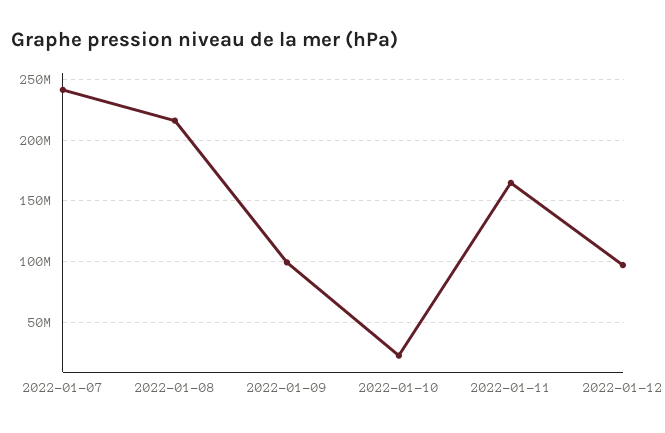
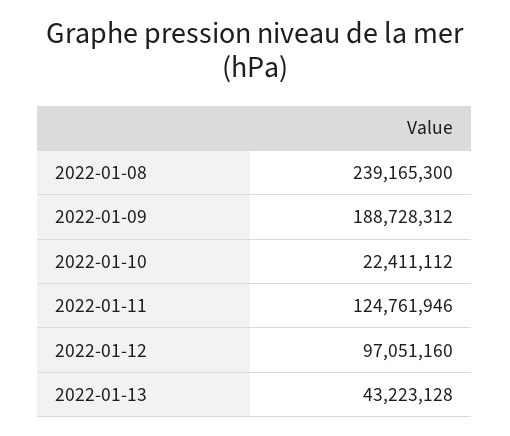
2022-01-07: 240000000 -> none
2022-01-08: 215000000 -> 239165300
2022-01-09: 100000000 -> 188728312
2022-01-11: 165000000 -> 124761946
2022-01-13: none -> 43223128

